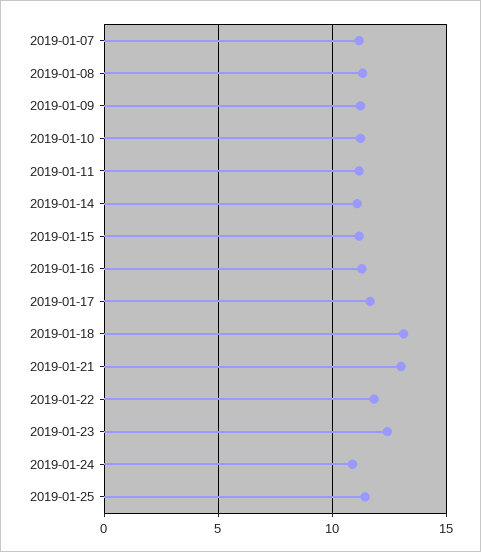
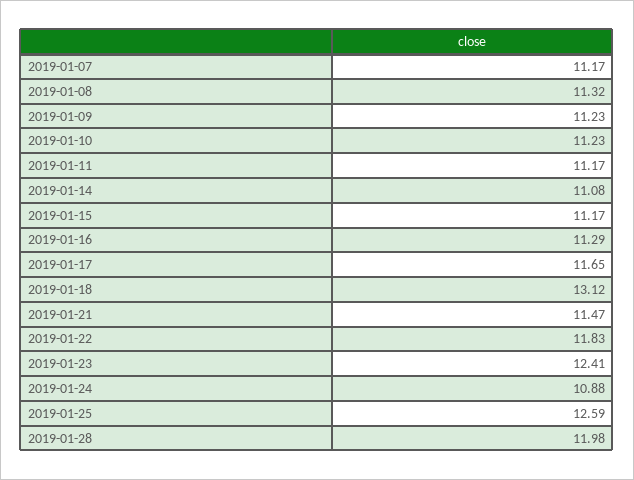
2019-01-21: 13 -> 11.47
2019-01-25: 11.5 -> 12.59
2019-01-28: none -> 11.98

